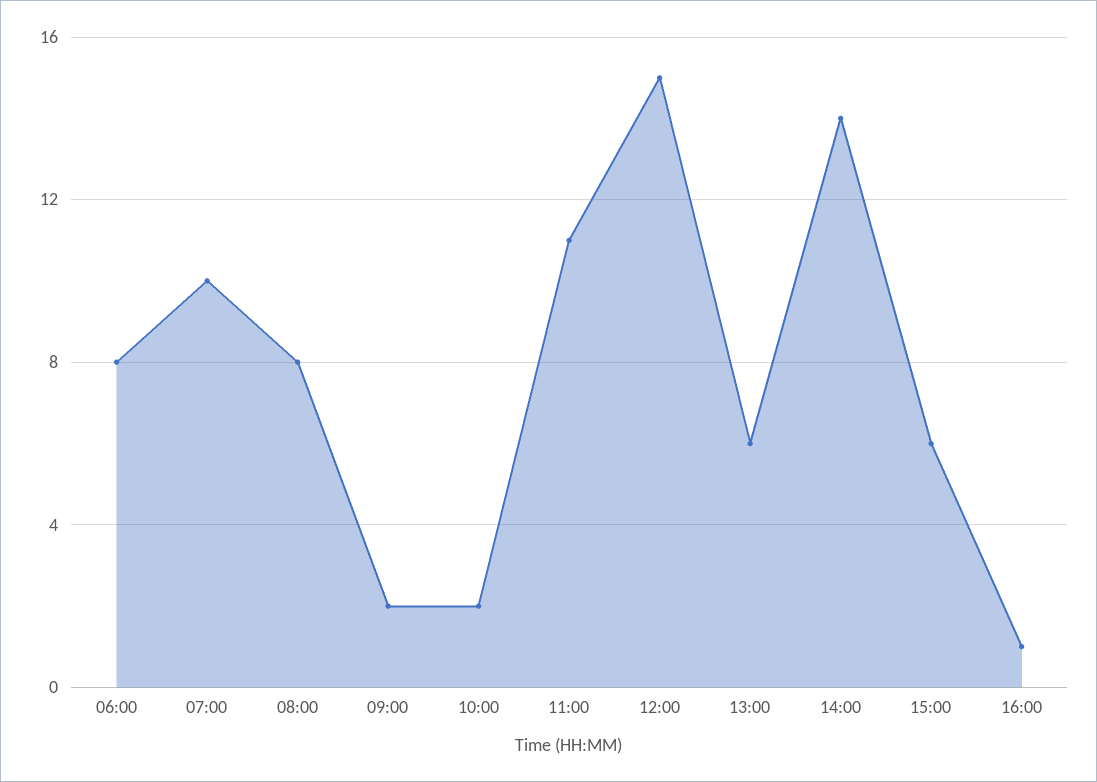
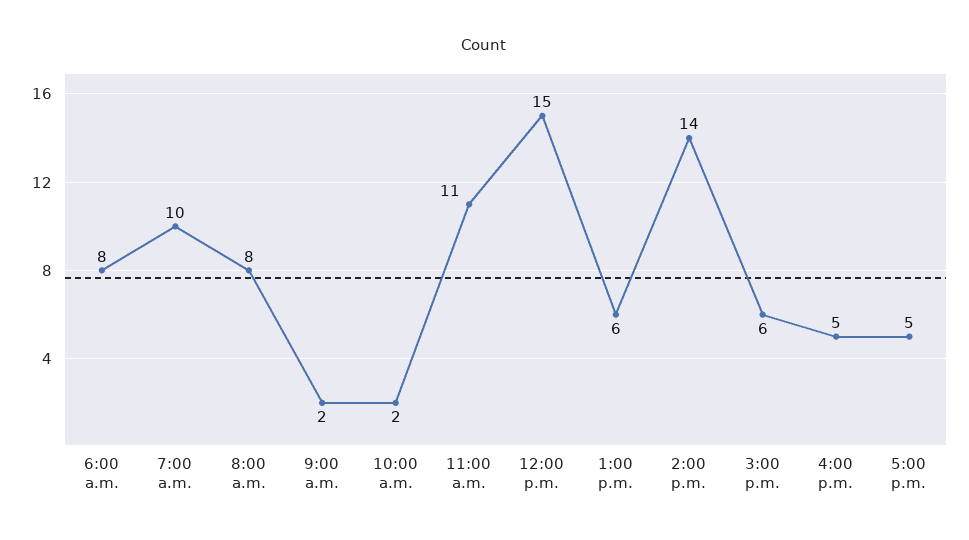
16:00: 1 -> 5
5:00 p.m.: none -> 5

